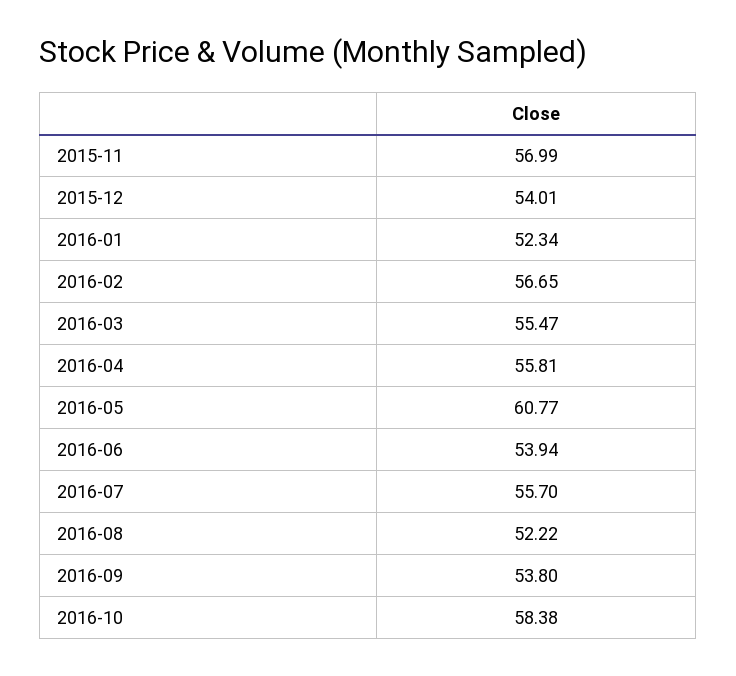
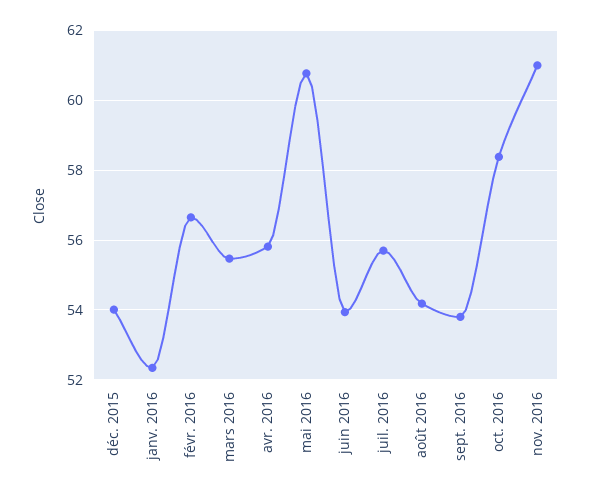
2015-11: 56.99 -> none
2016-08: 52.22 -> 54.2
nov. 2016: none -> 61

